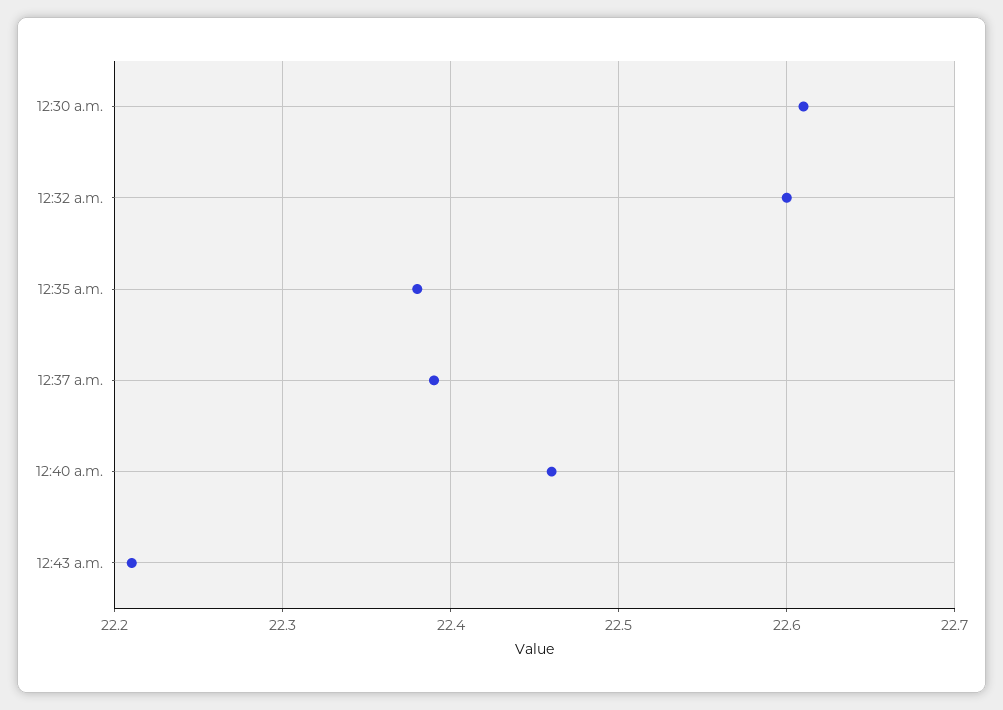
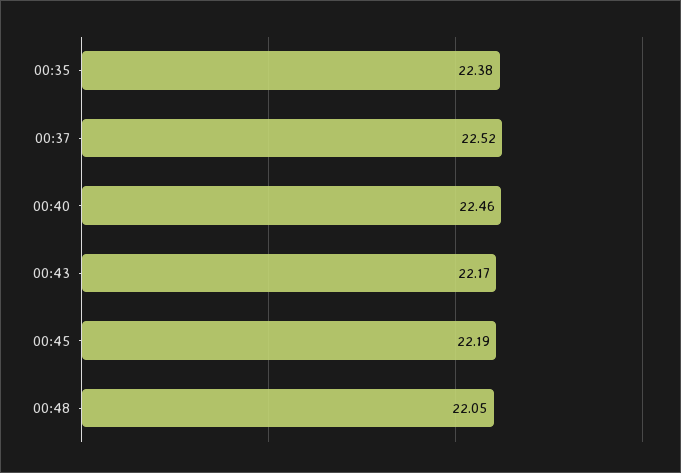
12:30 a.m.: 22.61 -> none
12:32 a.m.: 22.6 -> none
12:37 a.m.: 22.39 -> 22.52
12:43 a.m.: 22.21 -> 22.17
00:45: none -> 22.19
00:48: none -> 22.05

